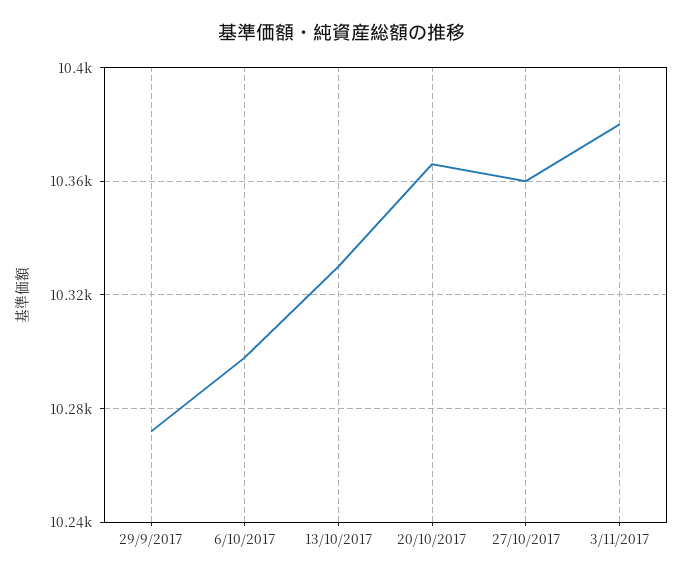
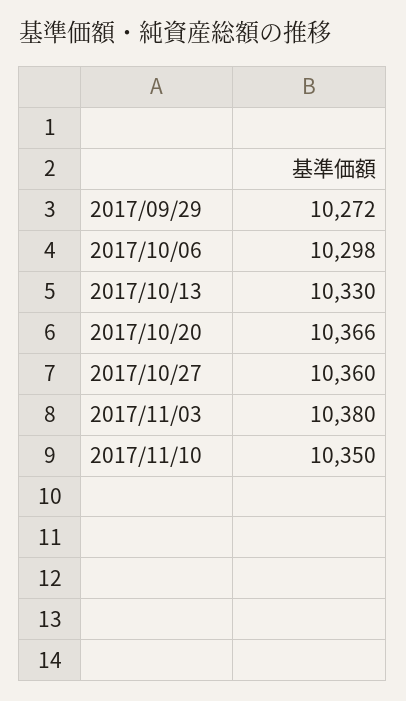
2017/11/10: none -> 10350

